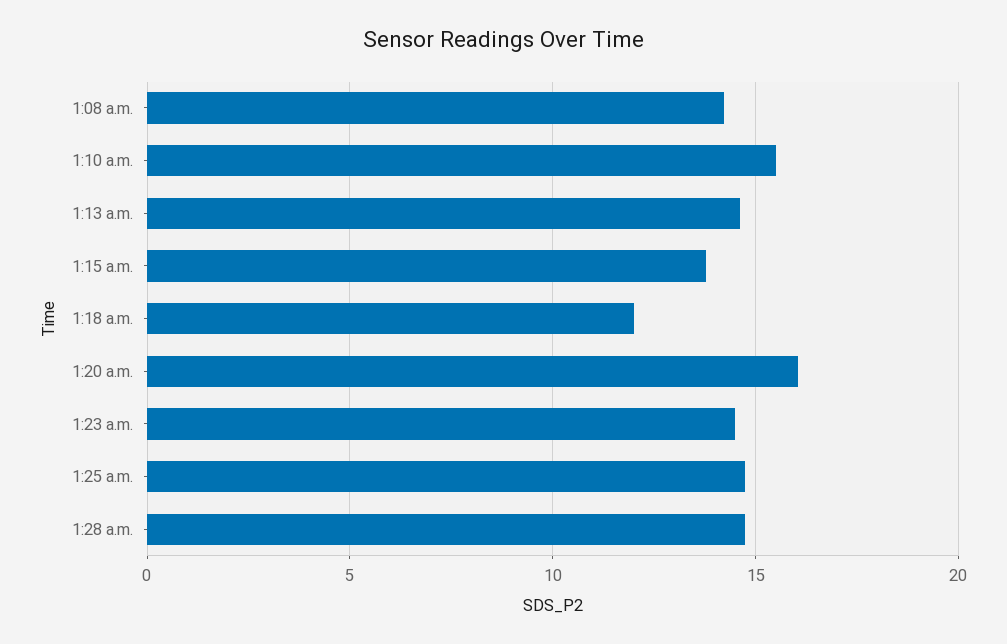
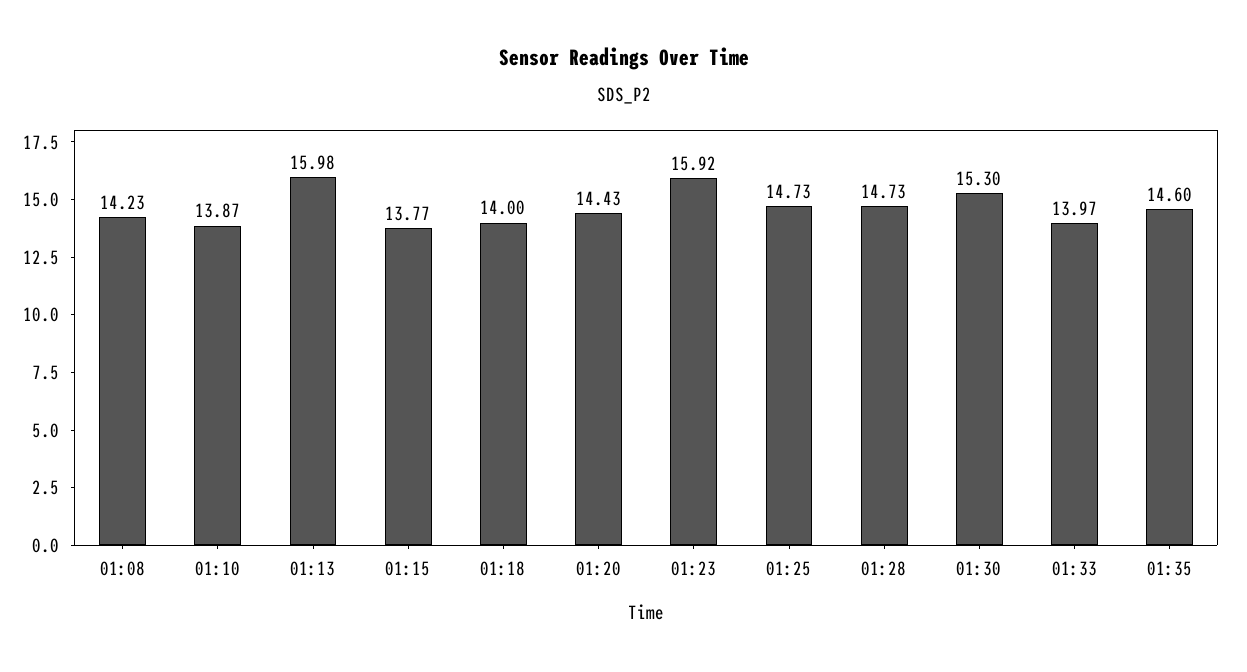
1:10 a.m.: 15.5 -> 13.87
1:13 a.m.: 14.5 -> 15.98
1:18 a.m.: 12 -> 14
1:20 a.m.: 16 -> 14.43
1:23 a.m.: 14.5 -> 15.92
01:30: none -> 15.3
01:33: none -> 13.97
01:35: none -> 14.6

